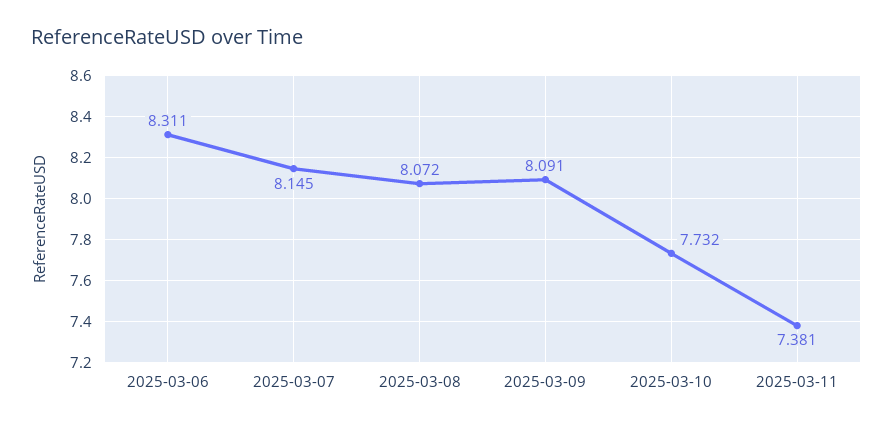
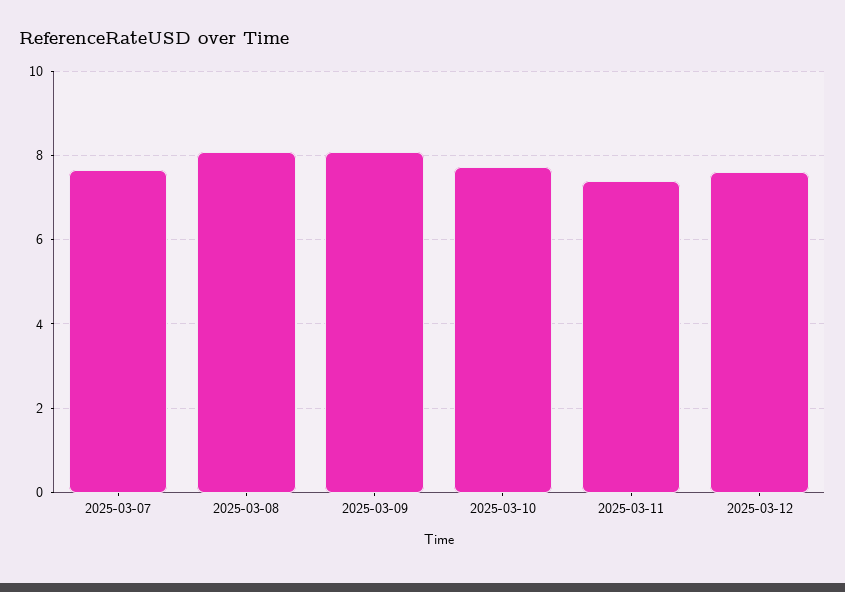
2025-03-06: 8.311 -> none
2025-03-07: 8.145 -> 7.6
2025-03-12: none -> 7.6

